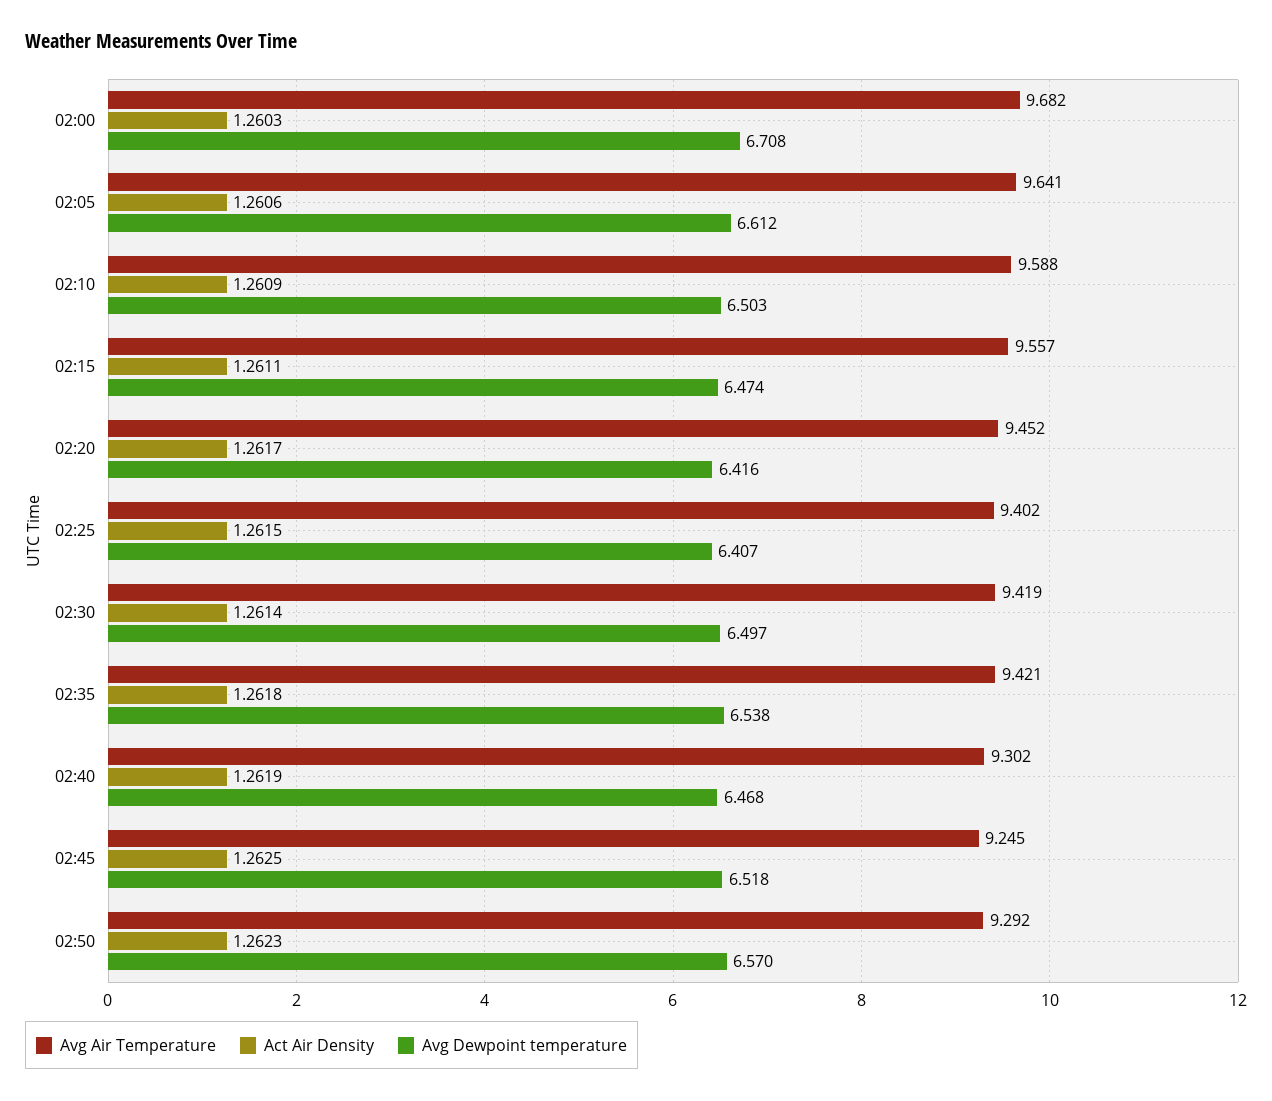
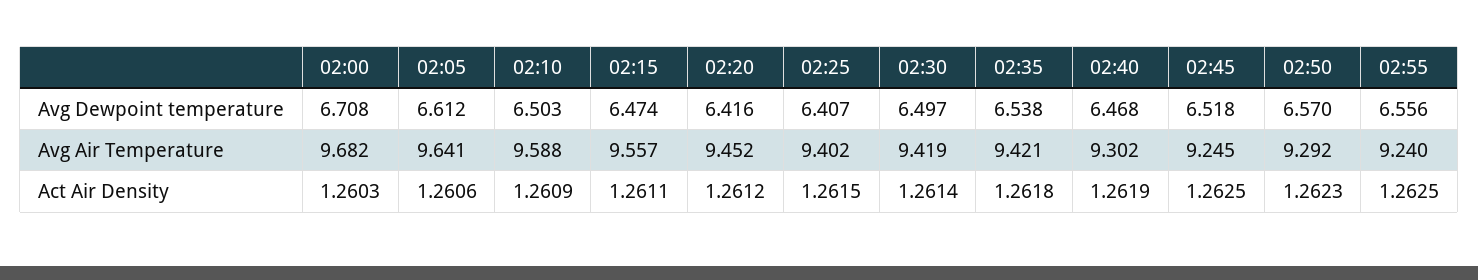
Act Air Density, 02:20: 1.2617 -> 1.2612
Avg Dewpoint temperature, 02:55: none -> 6.556
Avg Air Temperature, 02:55: none -> 9.24
Act Air Density, 02:55: none -> 1.2625

